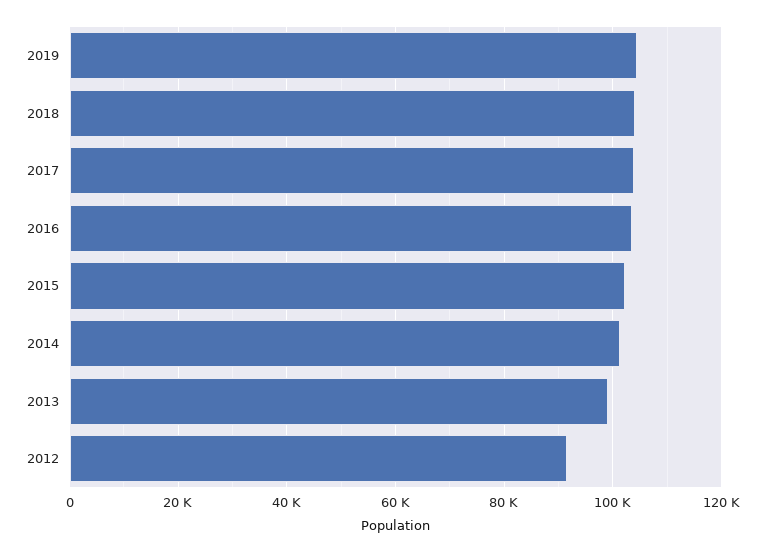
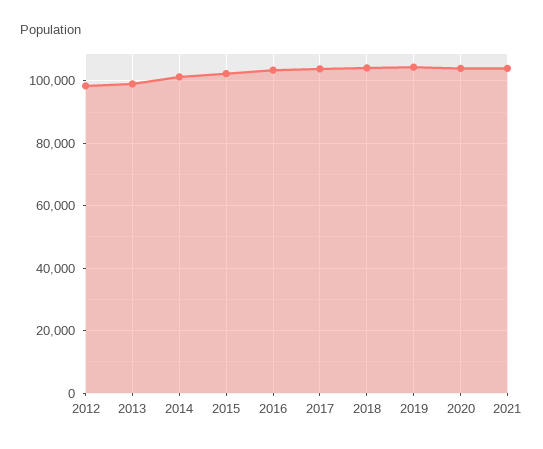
2012: 92000 -> 98000
2020: none -> 104000
2021: none -> 104000

